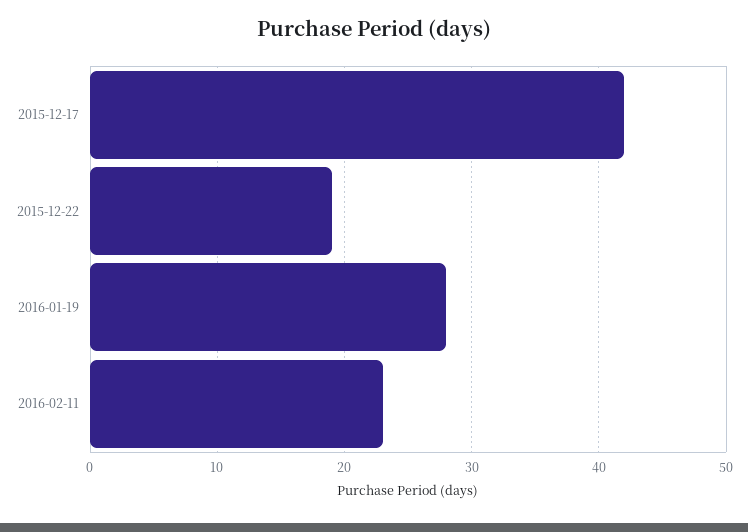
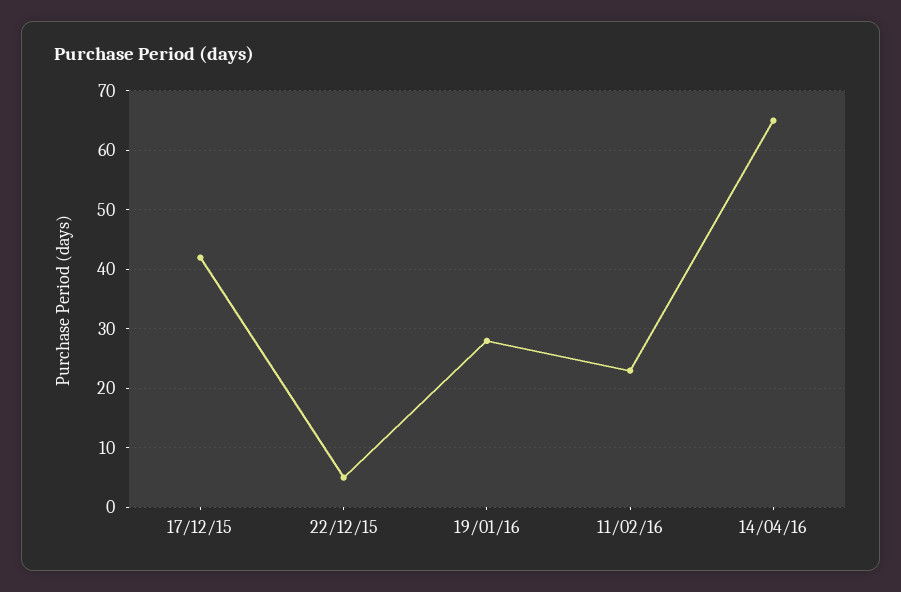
2015-12-22: 19 -> 5
14/04/16: none -> 65

